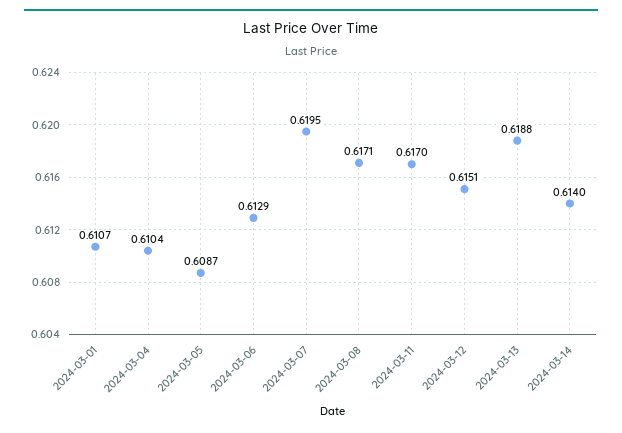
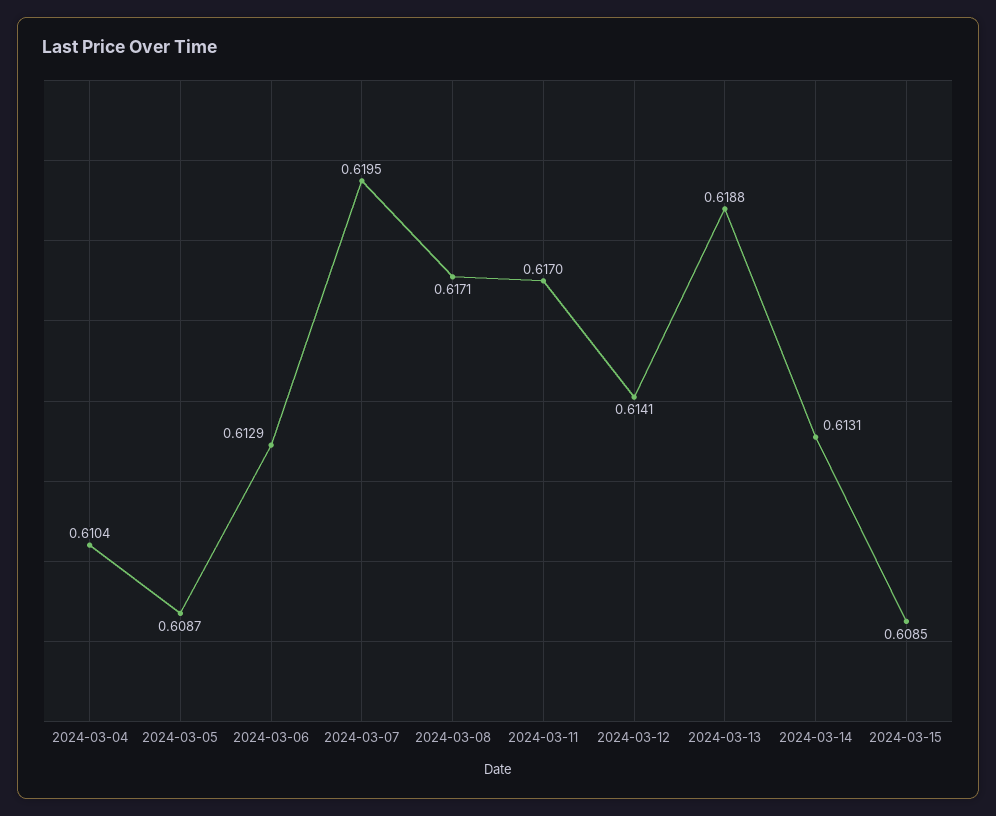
2024-03-01: 0.6107 -> none
2024-03-12: 0.6151 -> 0.6141
2024-03-14: 0.614 -> 0.6131
2024-03-15: none -> 0.6085

